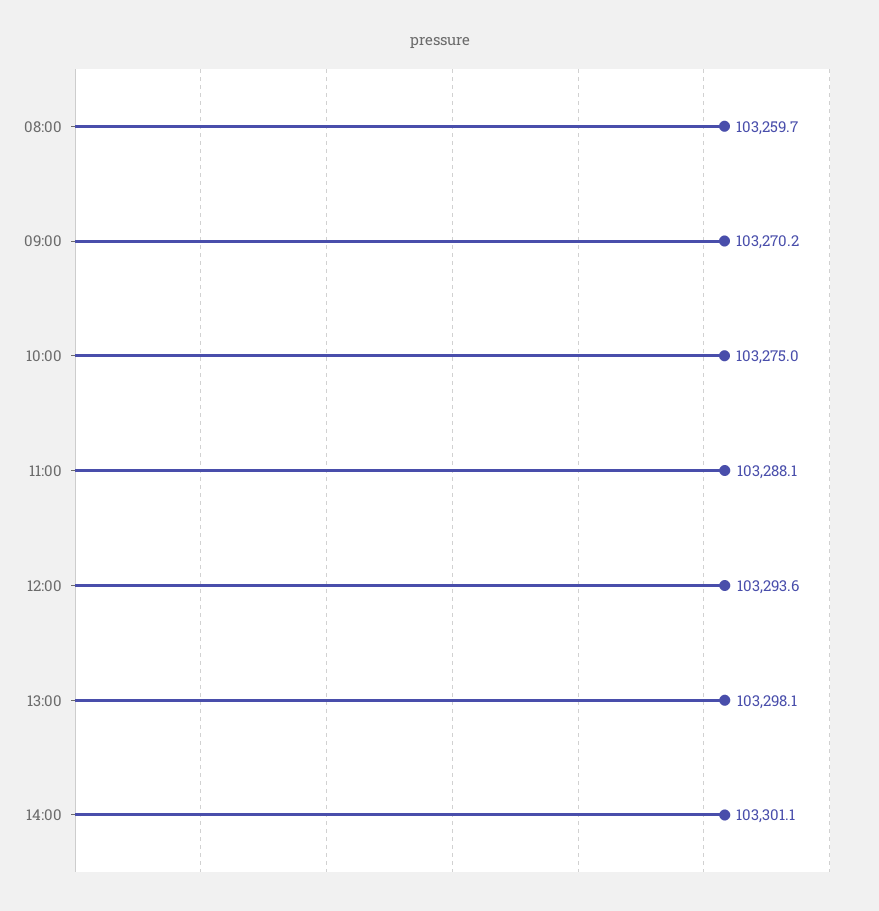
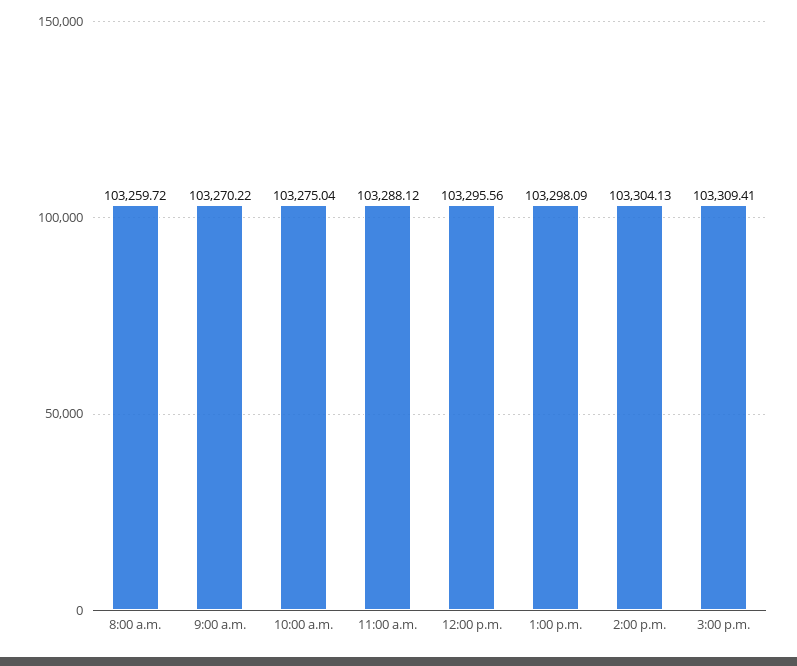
12:00: 103293.6 -> 103295.56
14:00: 103301.1 -> 103304.13
3:00 p.m.: none -> 103309.41

